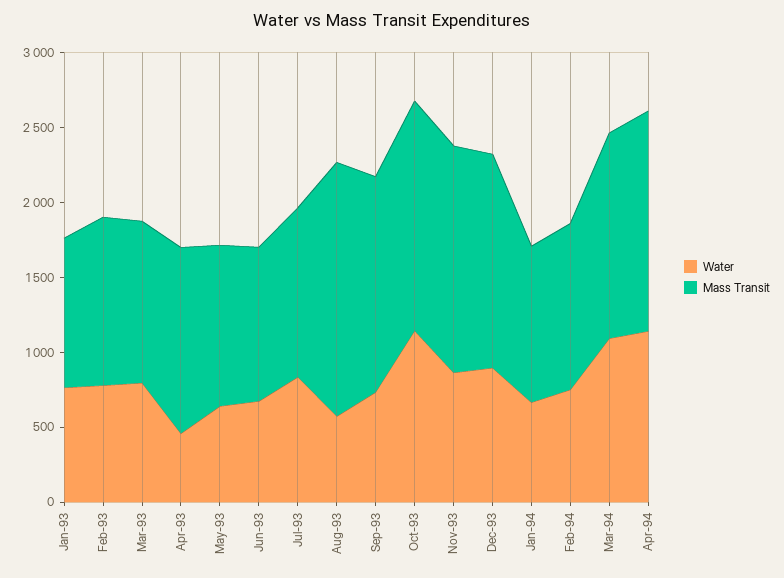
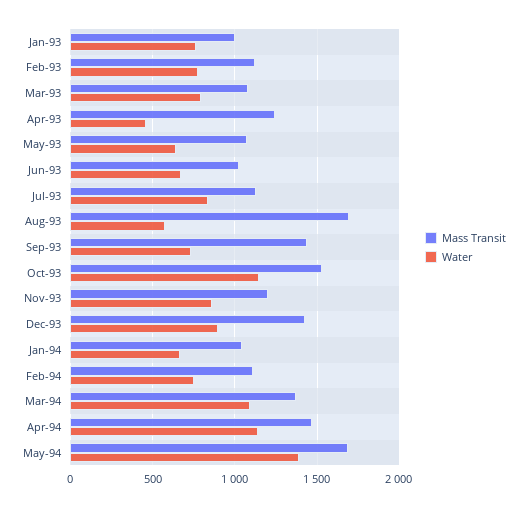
Mass Transit, Nov-93: 1500 -> 1200
Mass Transit, May-94: none -> 1700
Water, May-94: none -> 1400

